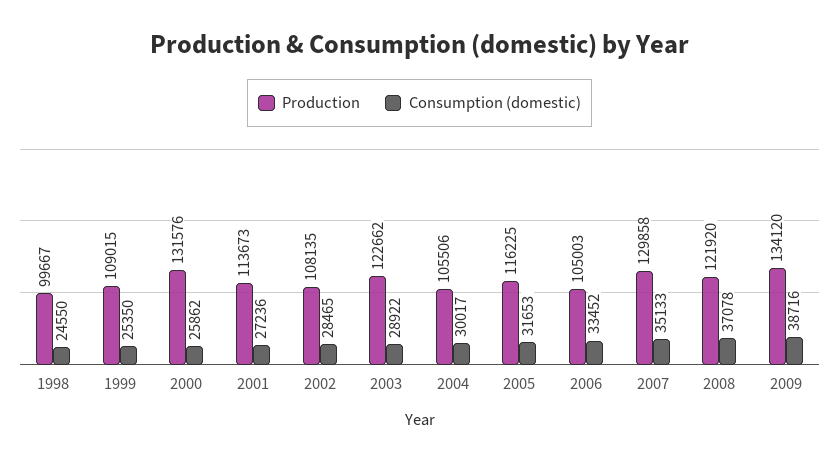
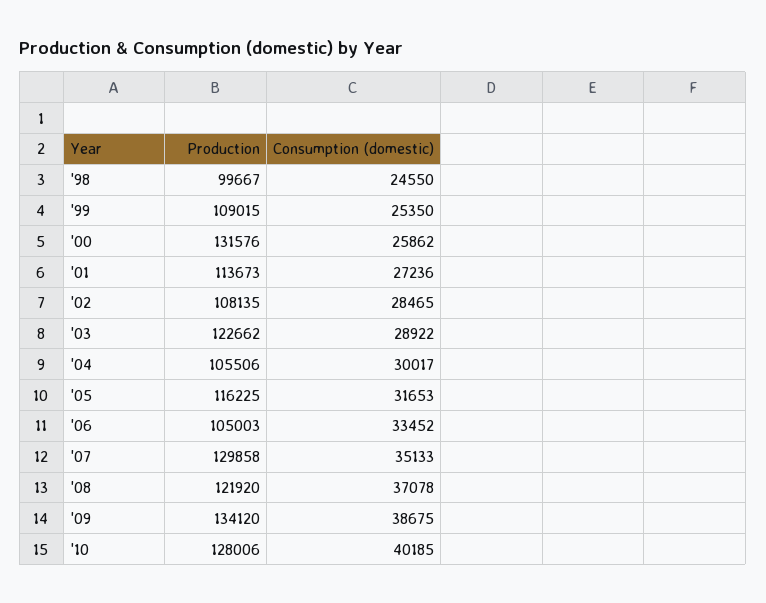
Consumption (domestic), 2009: 38716 -> 38675
Production, '10: none -> 128006
Consumption (domestic), '10: none -> 40185

